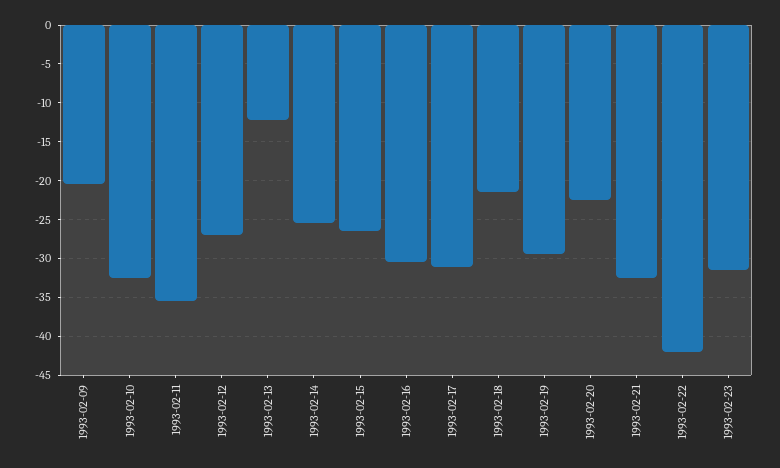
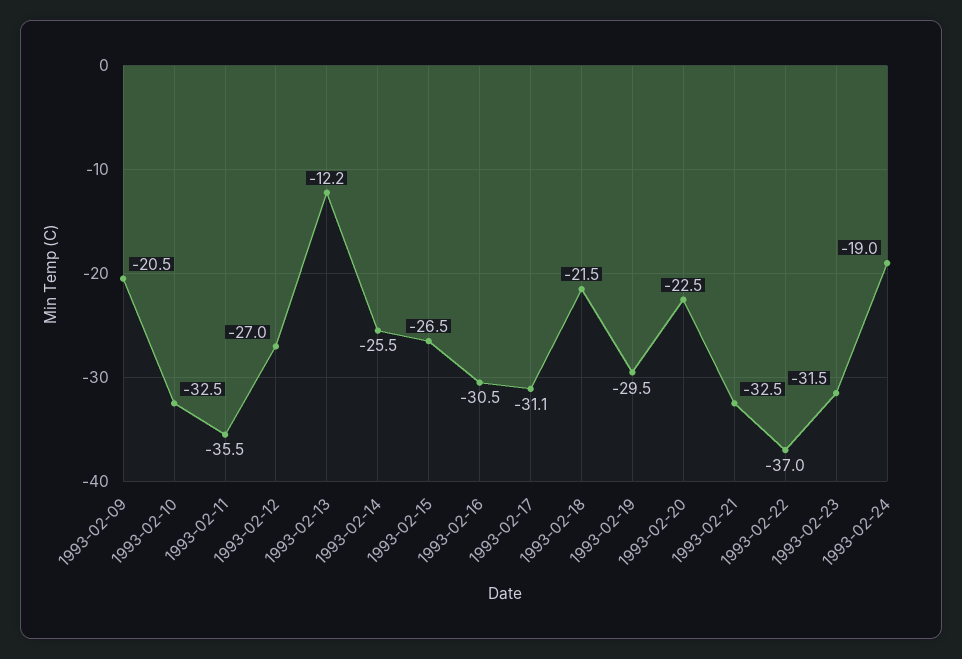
1993-02-22: -42 -> -37
1993-02-24: none -> -19

